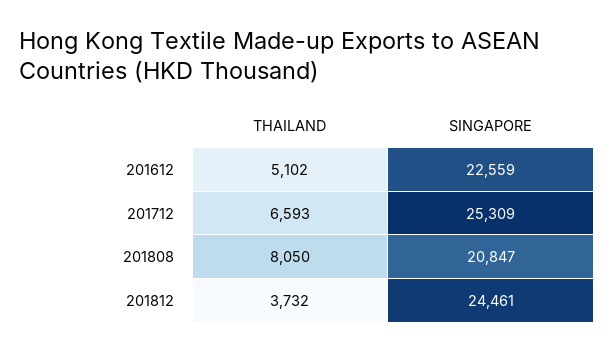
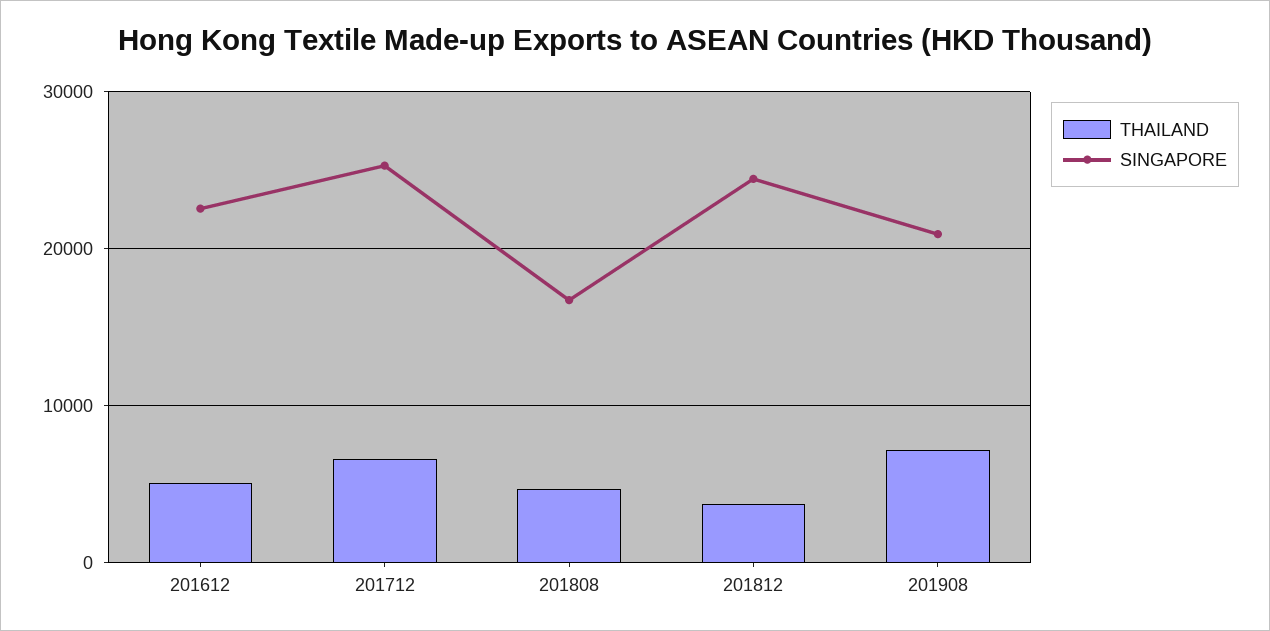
THAILAND, 201808: 8050 -> 5000
SINGAPORE, 201808: 20847 -> 17000
THAILAND, 201908: none -> 7000
SINGAPORE, 201908: none -> 21000

